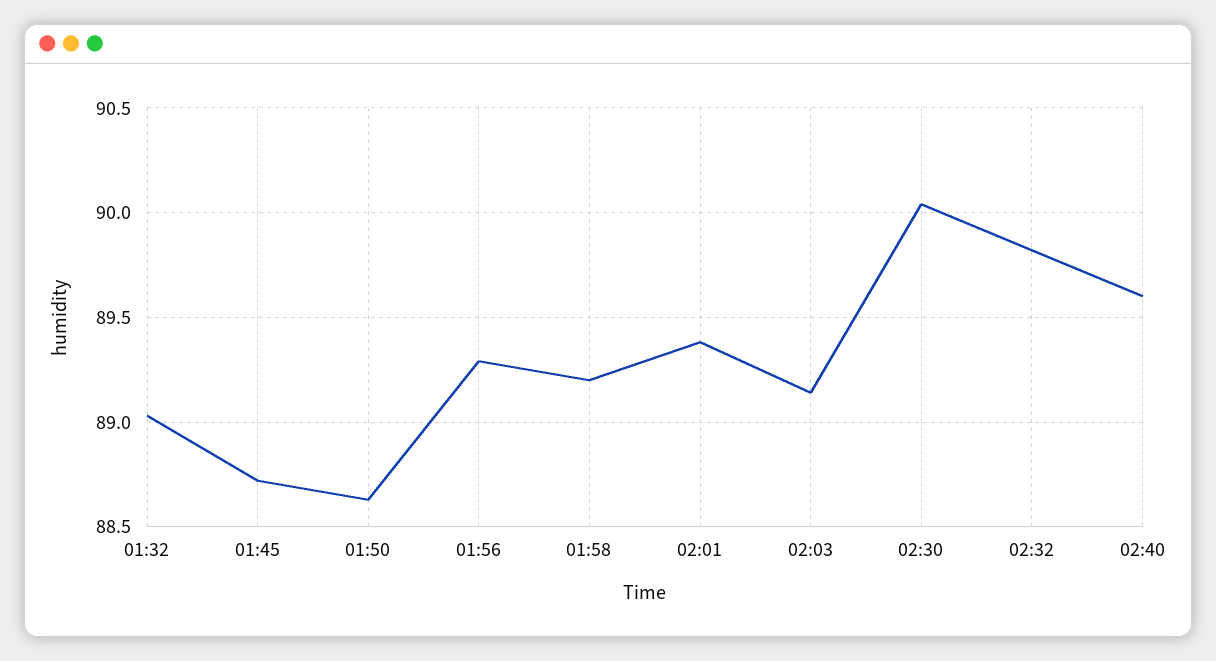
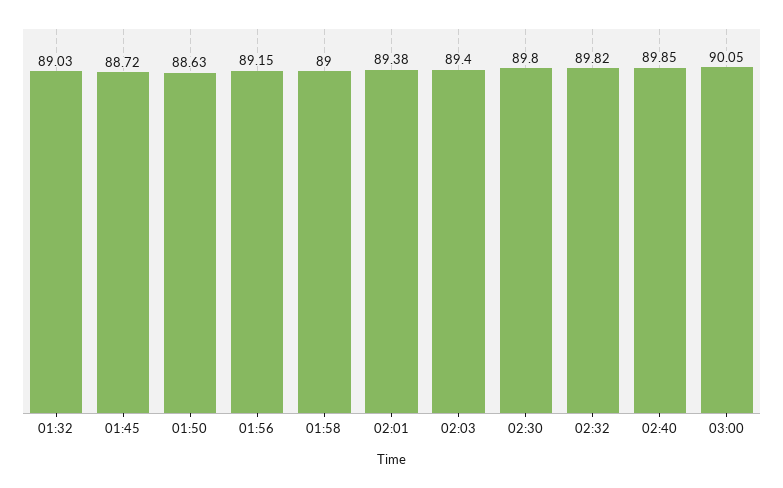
01:56: 89.3 -> 89.15
01:58: 89.2 -> 89
02:03: 89.15 -> 89.4
02:30: 90.05 -> 89.8
02:40: 89.6 -> 89.85
03:00: none -> 90.05

